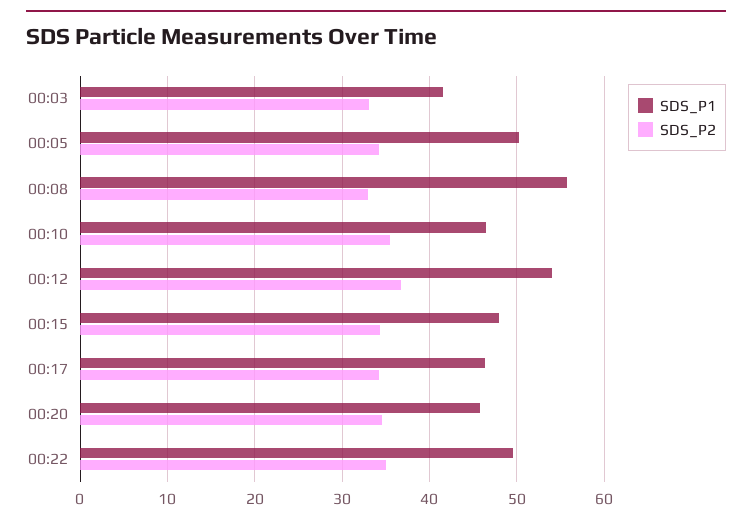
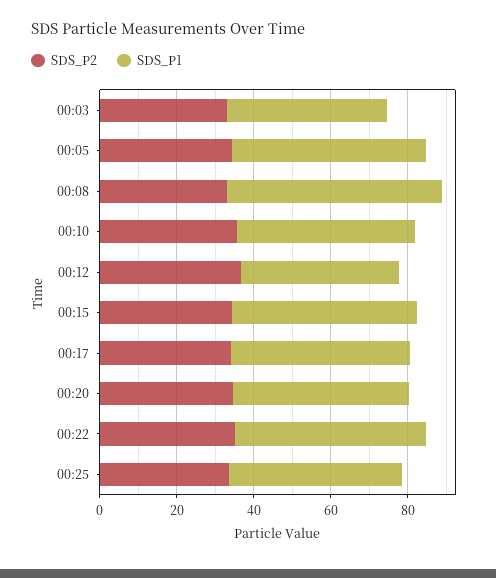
SDS_P1, 00:12: 54 -> 40
SDS_P2, 00:25: none -> 35
SDS_P1, 00:25: none -> 45

